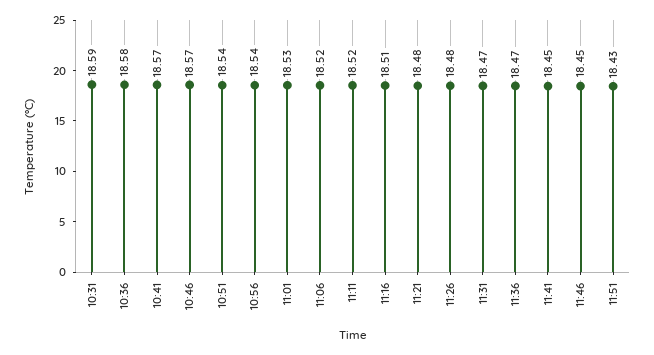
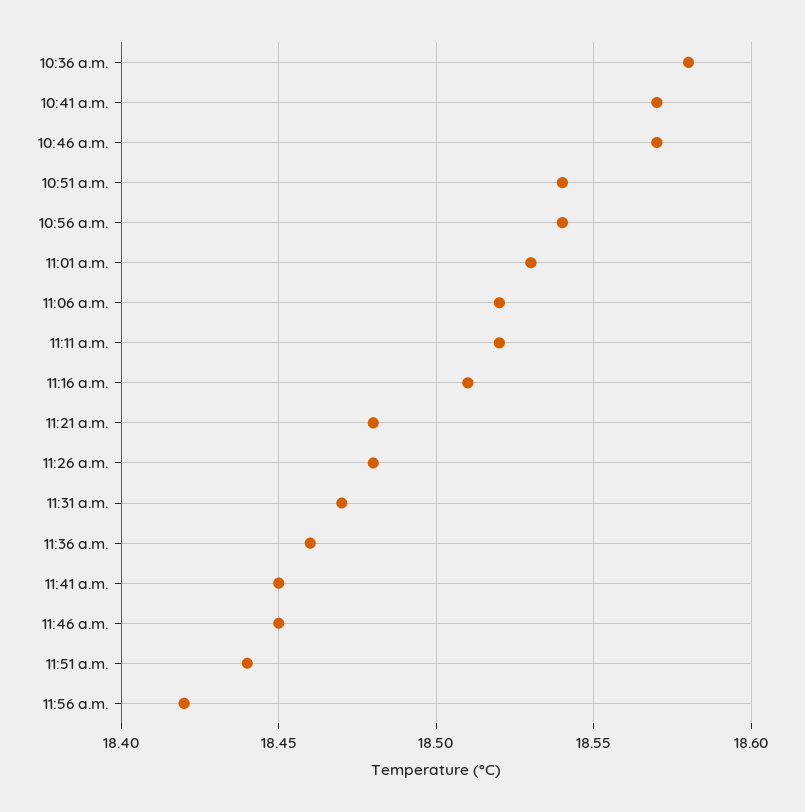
10:31: 18.59 -> none
11:36: 18.47 -> 18.46
11:51: 18.43 -> 18.44
11:56 a.m.: none -> 18.42

